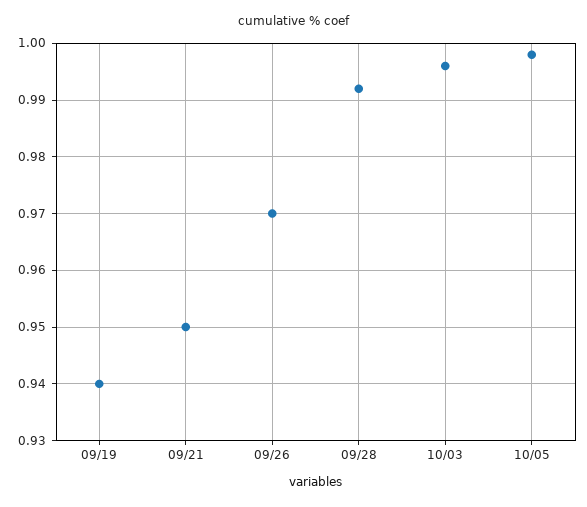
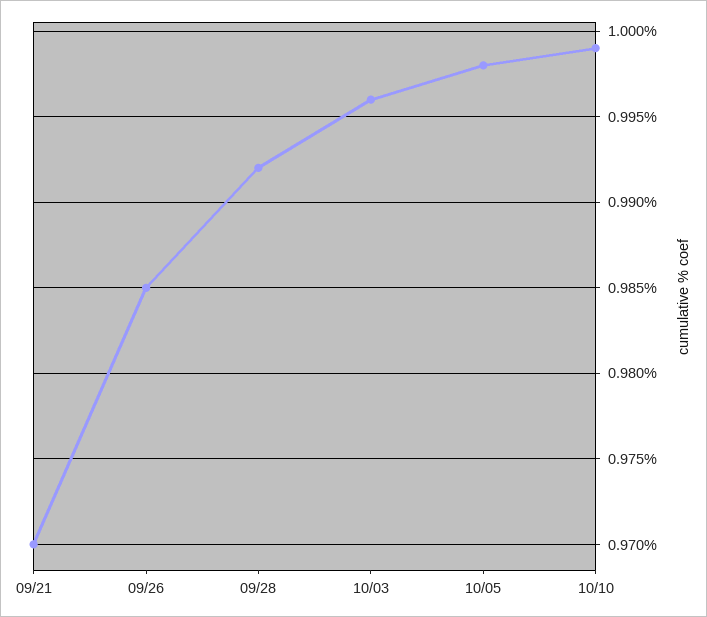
09/19: 0.94 -> none
09/21: 0.95 -> 0.97
09/26: 0.97 -> 0.985
10/10: none -> 0.999

